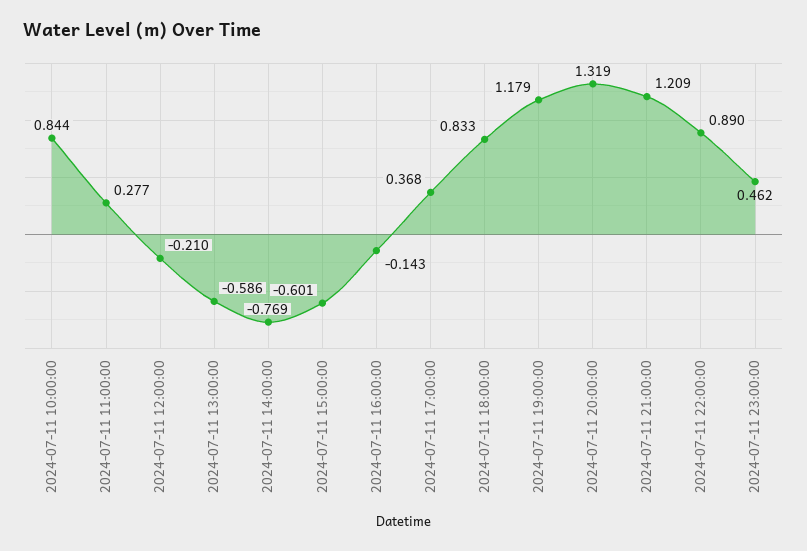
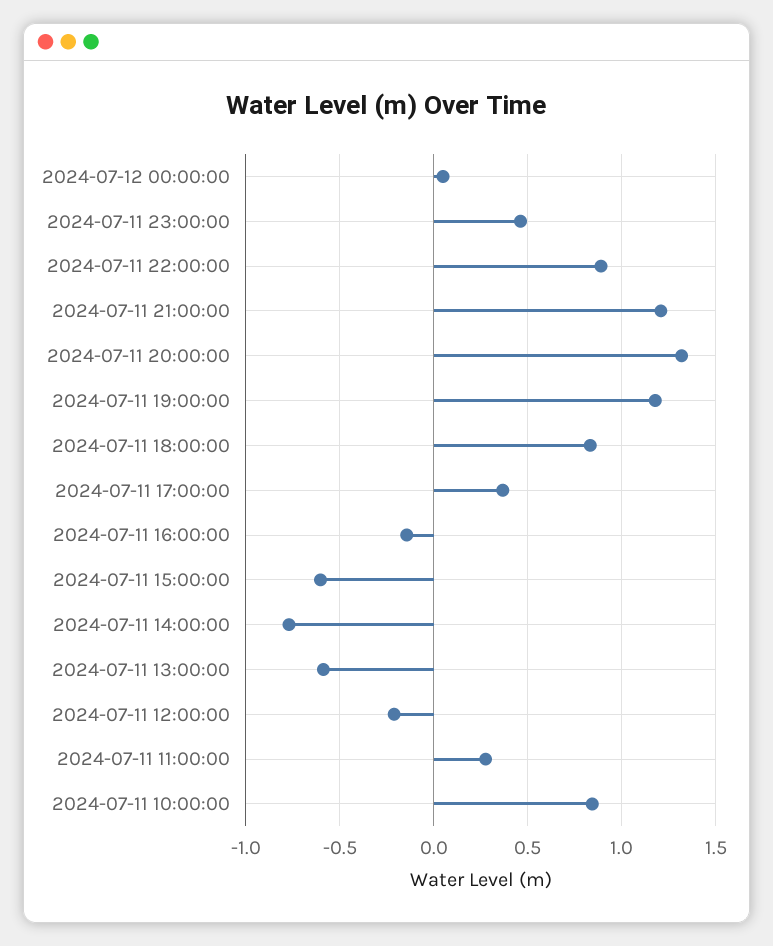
2024-07-12 00:00:00: none -> 0.05

